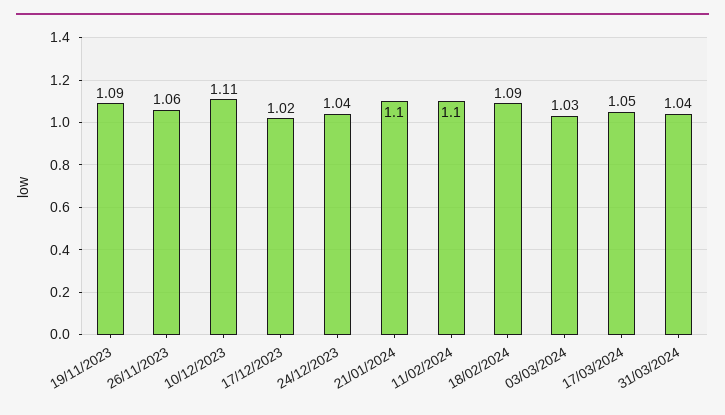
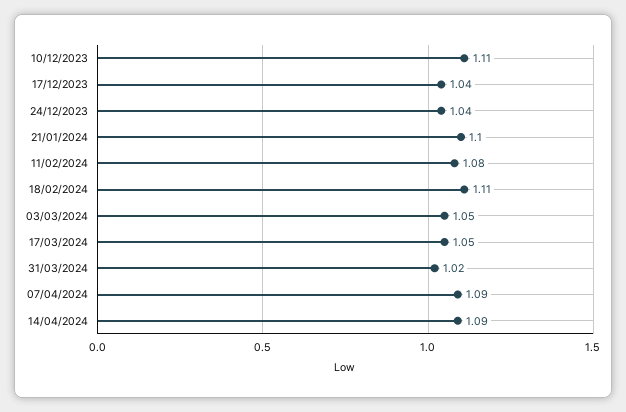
19/11/2023: 1.09 -> none
26/11/2023: 1.06 -> none
17/12/2023: 1.02 -> 1.04
11/02/2024: 1.1 -> 1.08
18/02/2024: 1.09 -> 1.11
03/03/2024: 1.03 -> 1.05
31/03/2024: 1.04 -> 1.02
07/04/2024: none -> 1.09
14/04/2024: none -> 1.09

